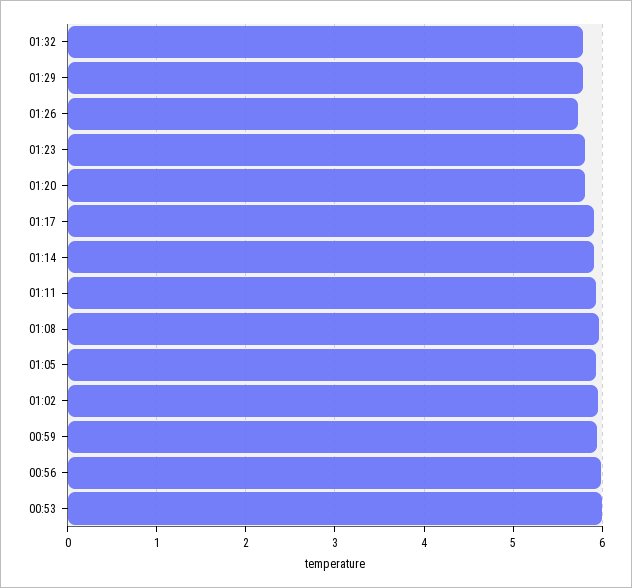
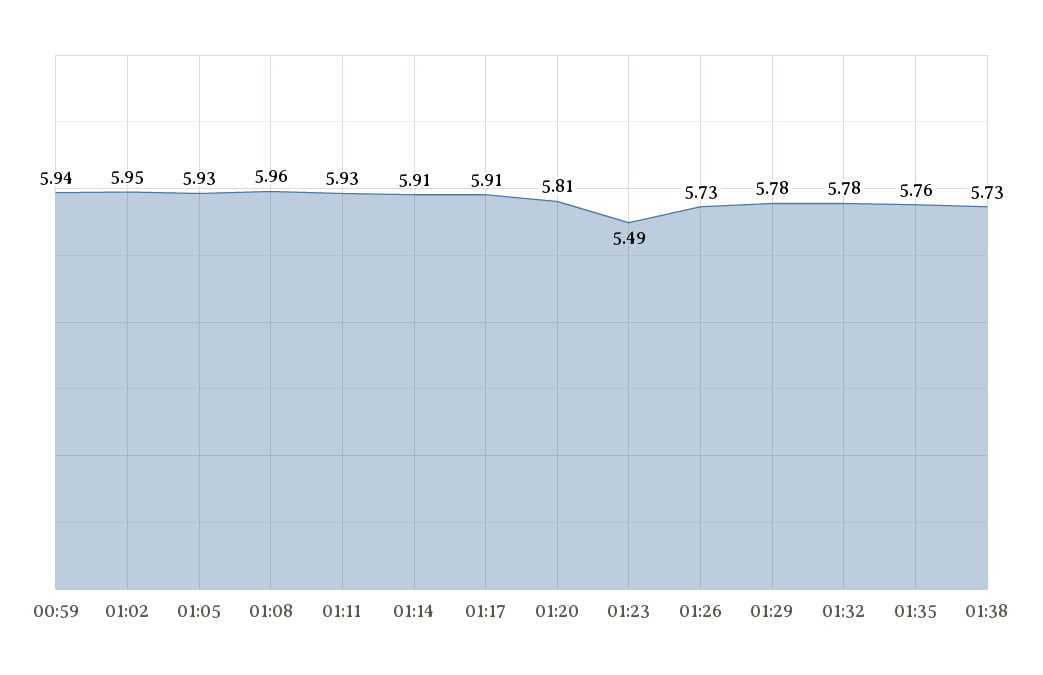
01:23: 5.8 -> 5.49
00:56: 6 -> none
00:53: 6 -> none
01:35: none -> 5.76
01:38: none -> 5.73

